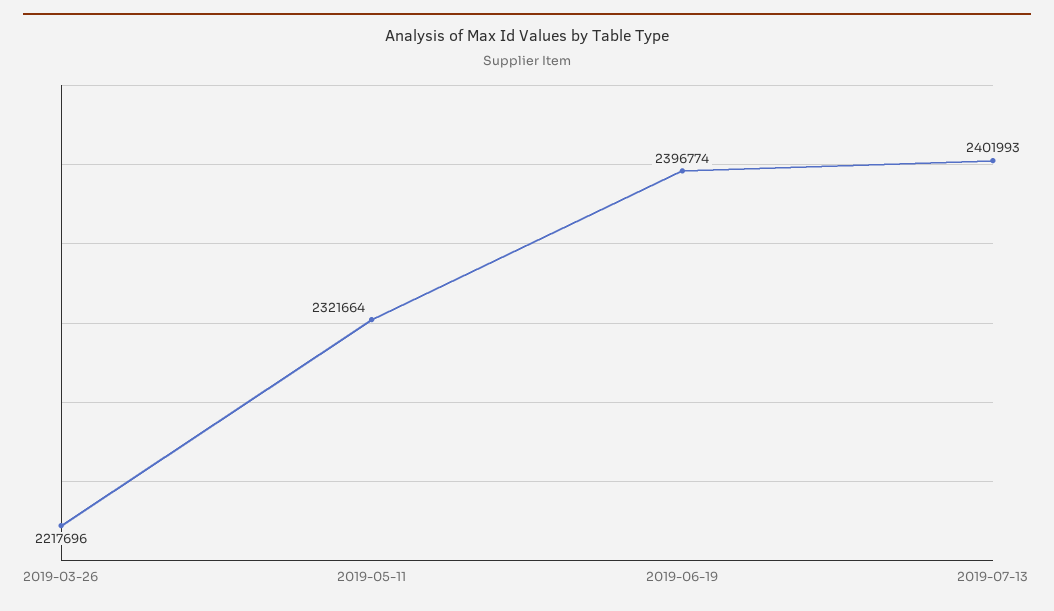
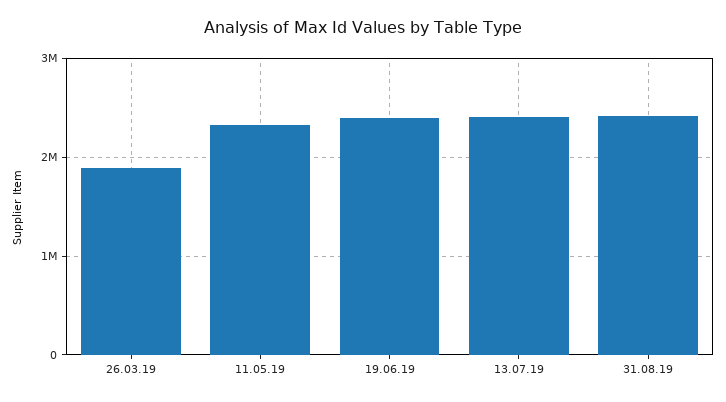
2019-03-26: 2217696 -> 1900000
31.08.19: none -> 2400000

